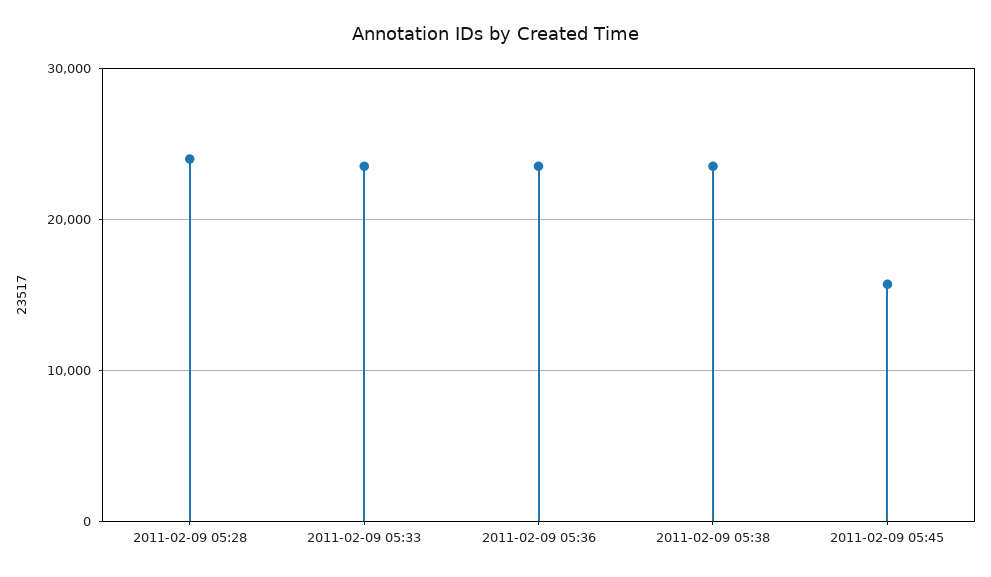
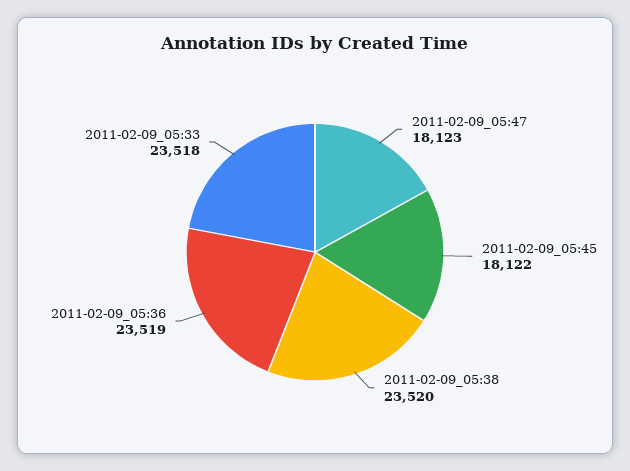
2011-02-09 05:28: 24000 -> none
2011-02-09 05:45: 16000 -> 18122
2011-02-09_05:47: none -> 18123

